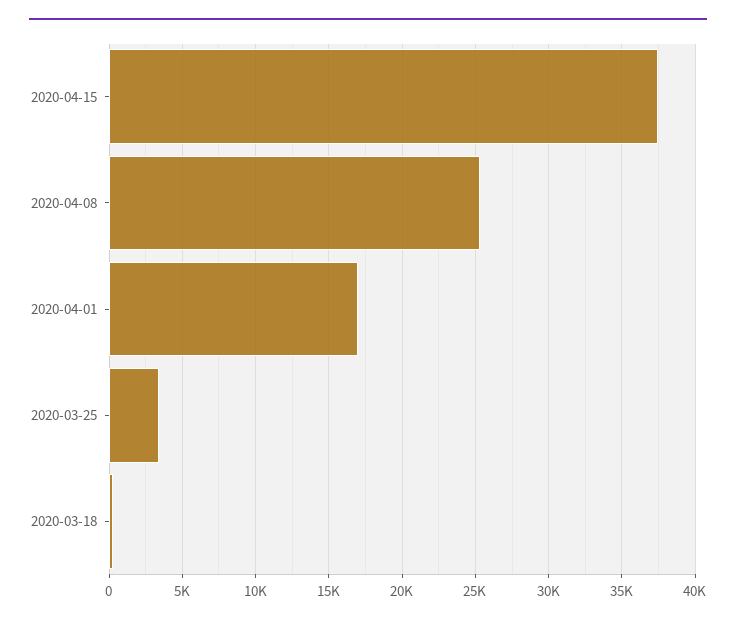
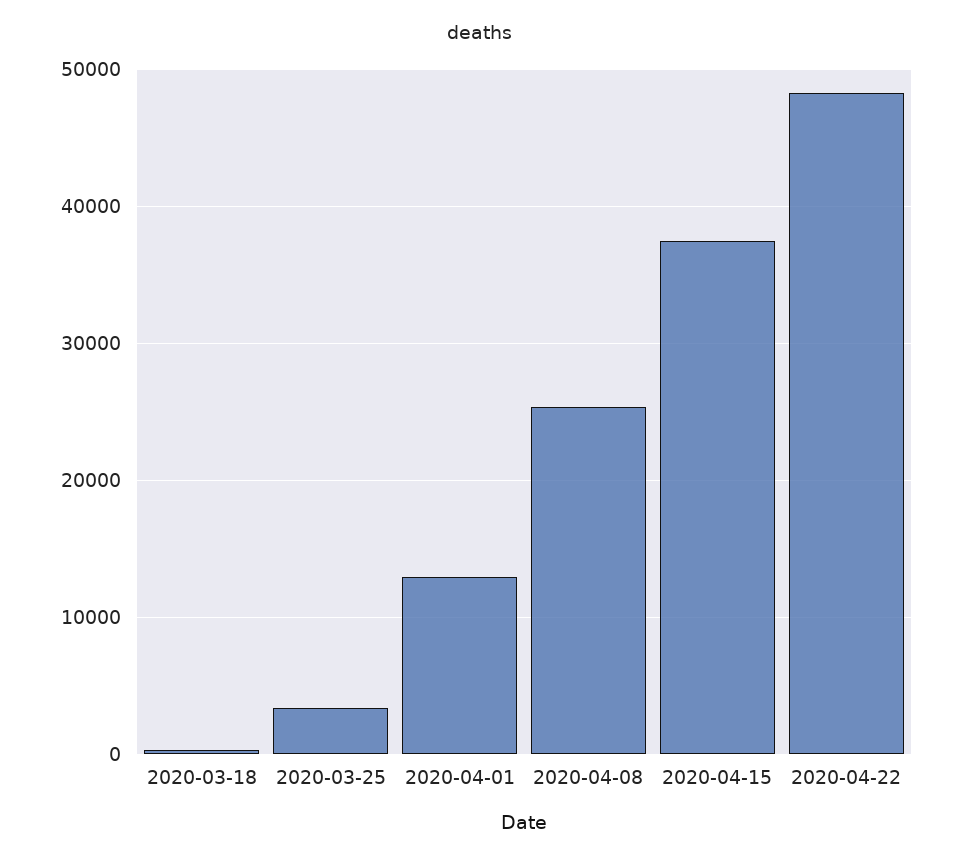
2020-04-01: 17000 -> 13000
2020-04-22: none -> 48000

